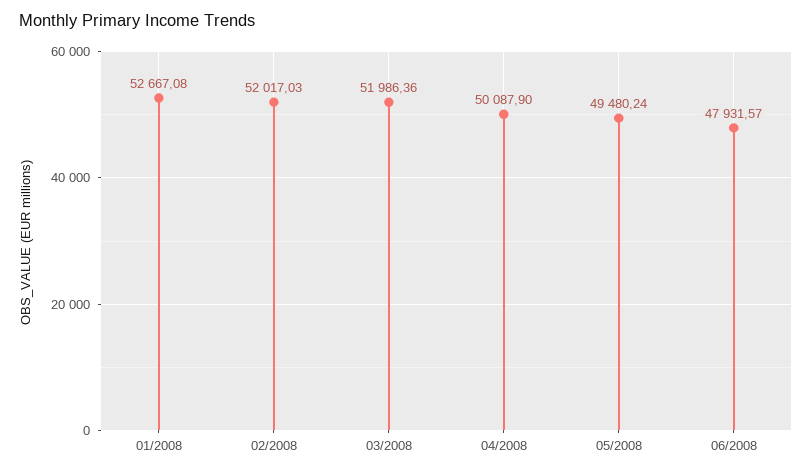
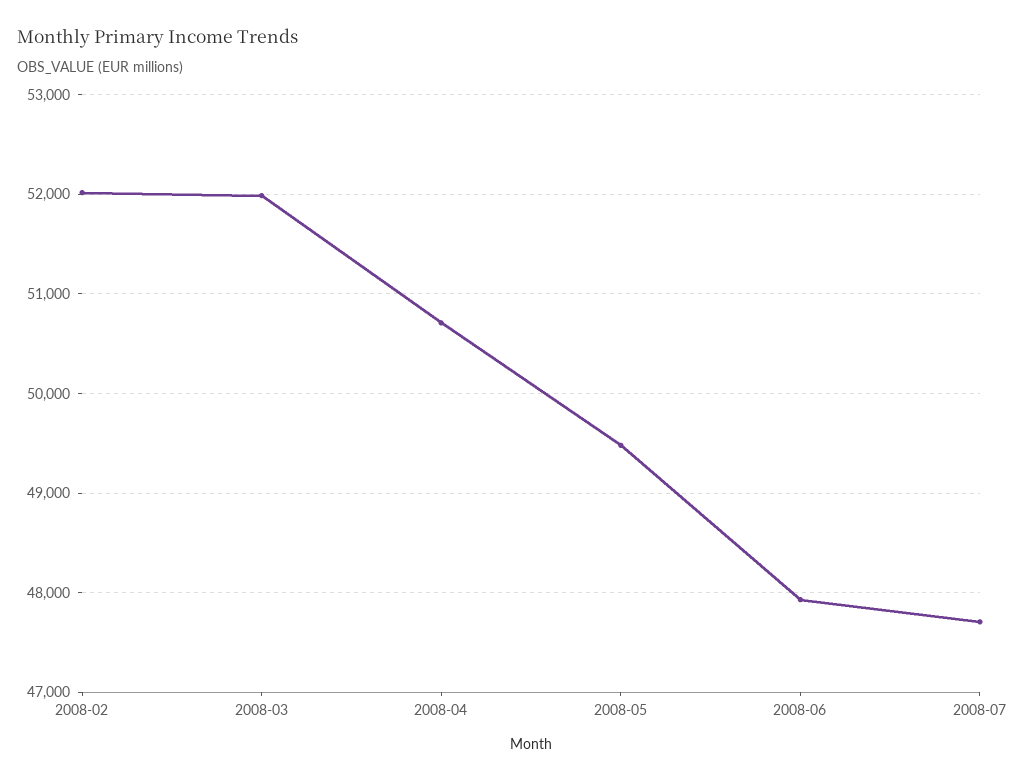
01/2008: 52667.08 -> none
04/2008: 50087.9 -> 50700
2008-07: none -> 47700

